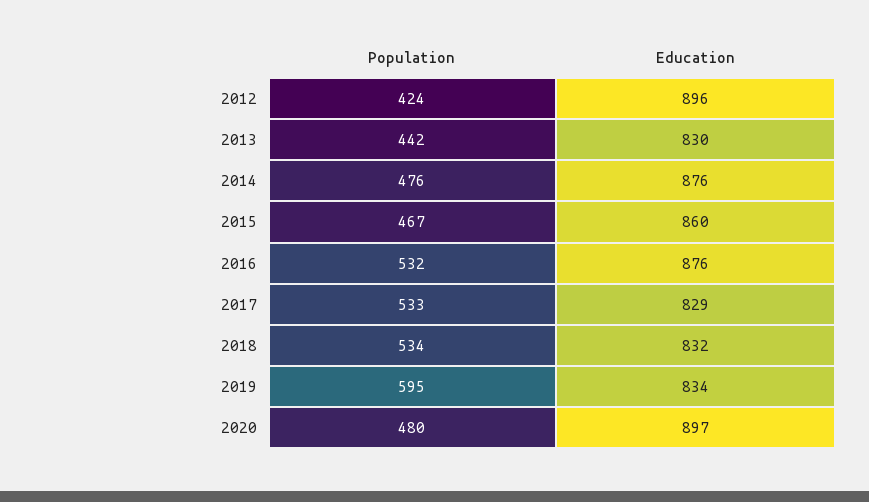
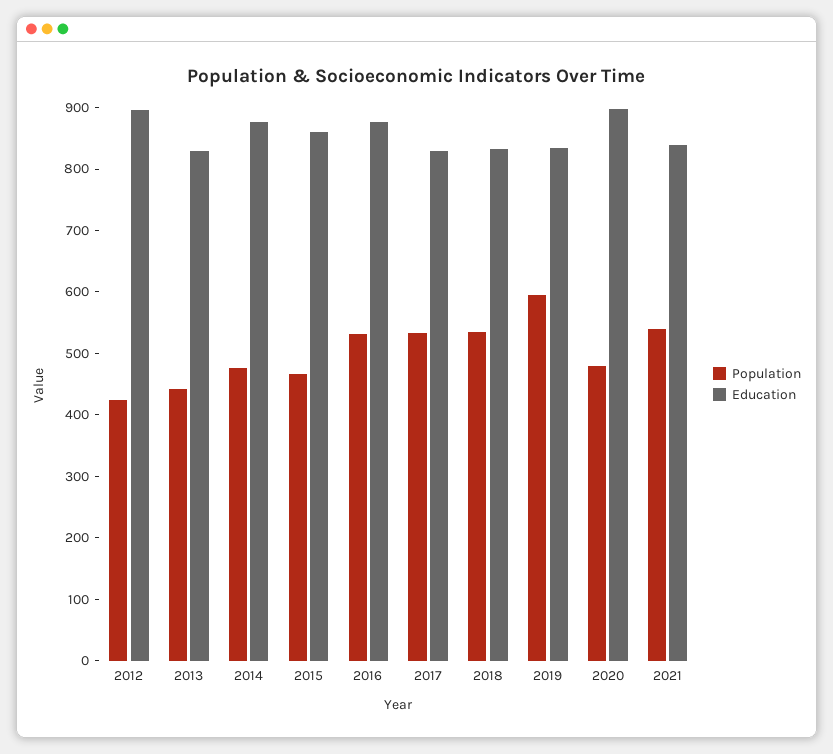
Population, 2021: none -> 540
Education, 2021: none -> 840

